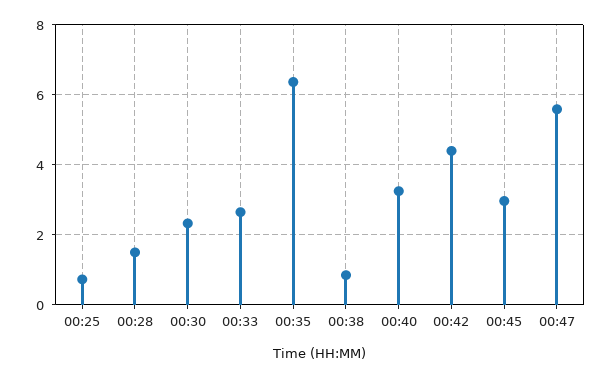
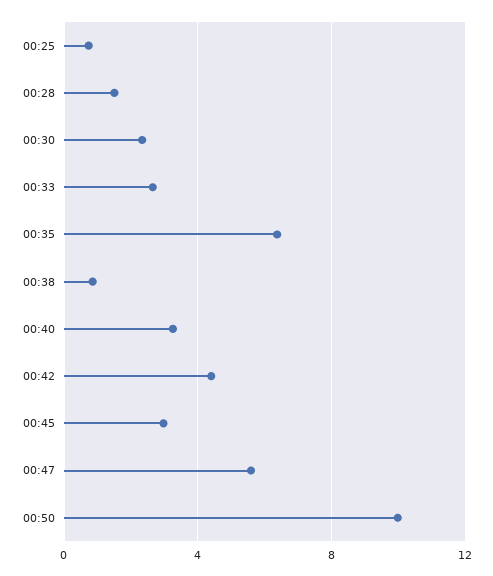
00:50: none -> 10

